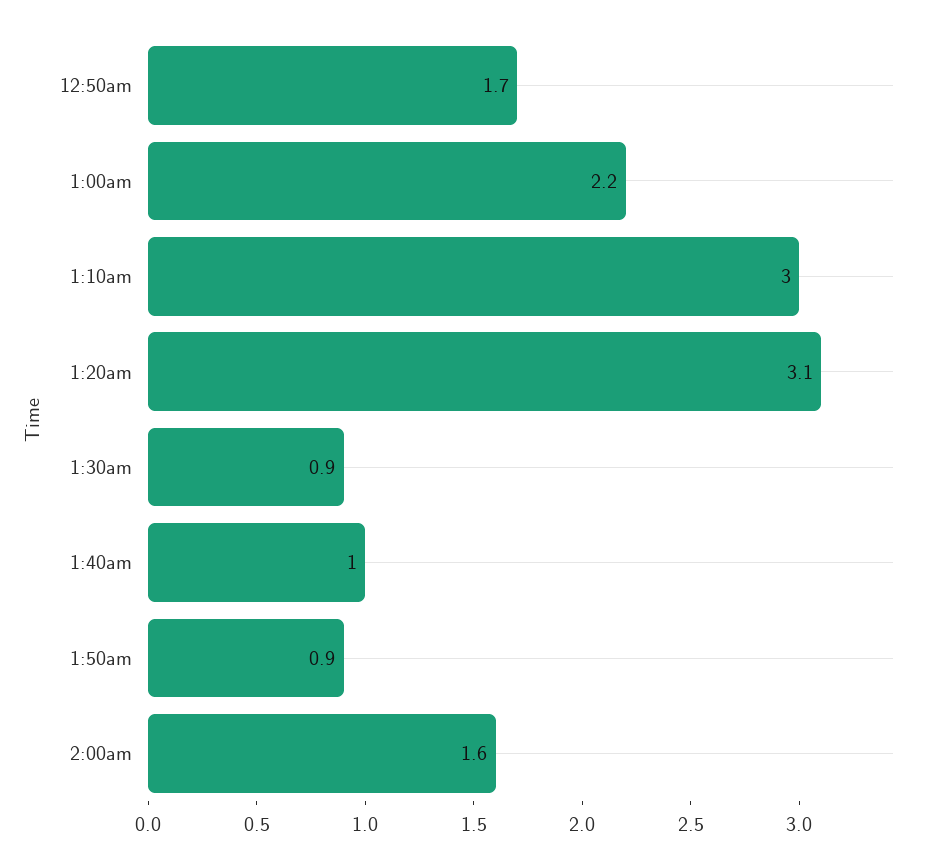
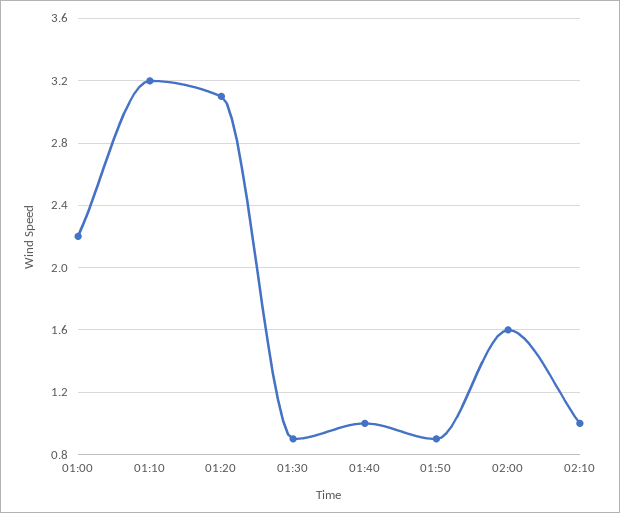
12:50am: 1.7 -> none
1:10am: 3 -> 3.2
02:10: none -> 1

